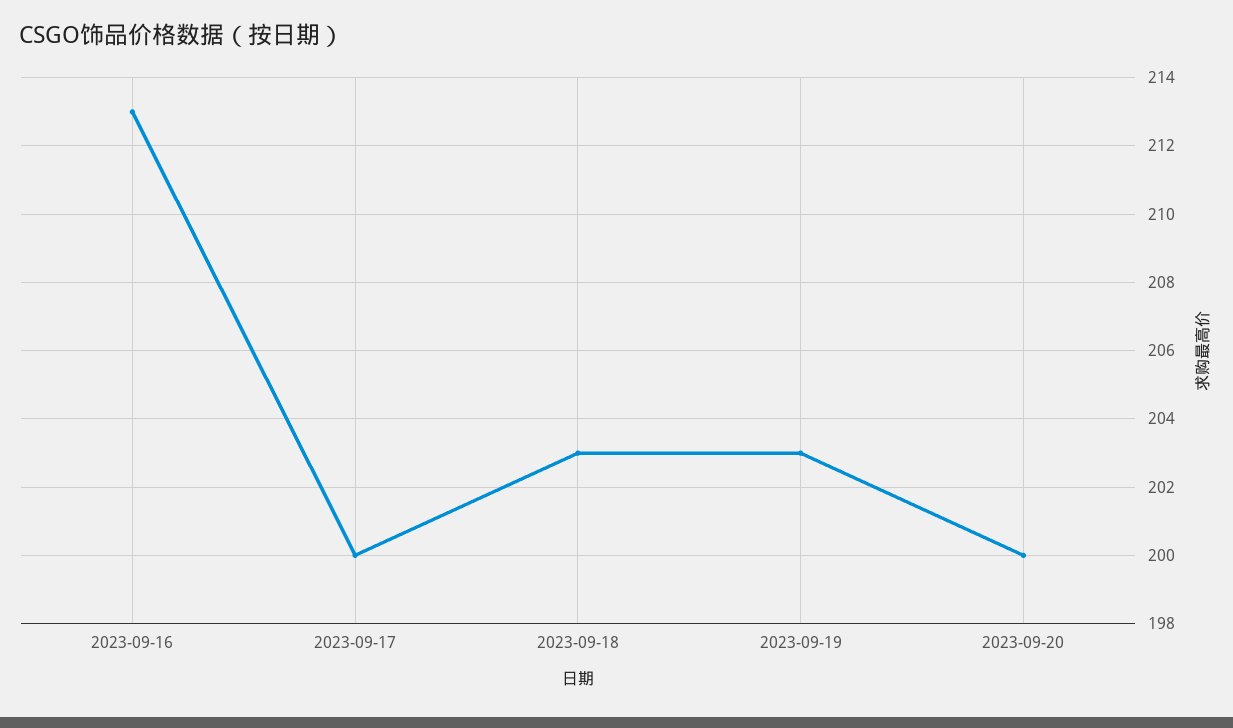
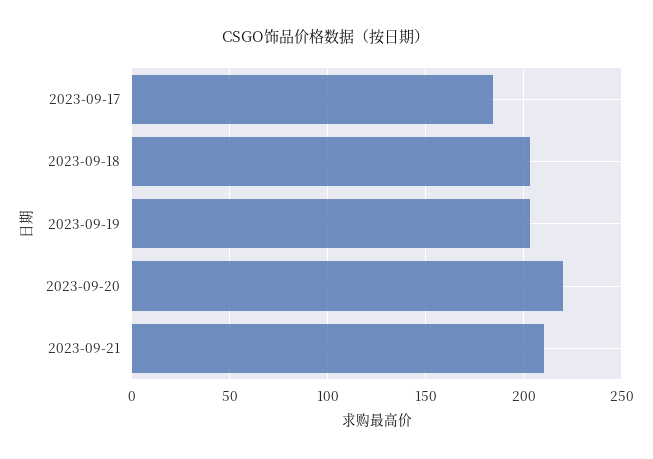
2023-09-16: 213 -> none
2023-09-17: 200 -> 185
2023-09-20: 200 -> 220
2023-09-21: none -> 210

